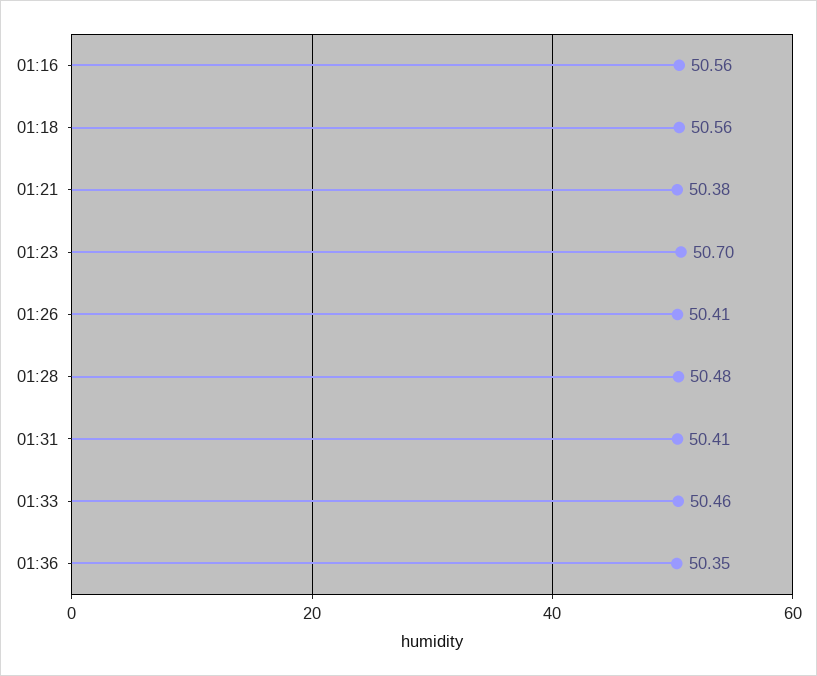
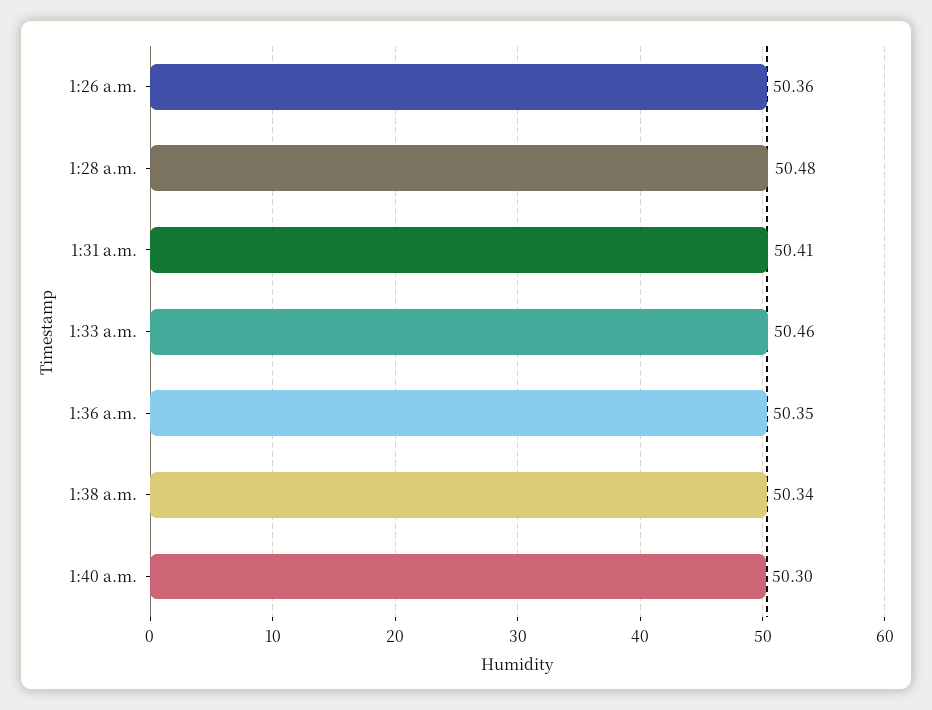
01:16: 50.56 -> none
01:18: 50.56 -> none
01:21: 50.38 -> none
01:23: 50.7 -> none
01:26: 50.41 -> 50.36
1:38 a.m.: none -> 50.34
1:40 a.m.: none -> 50.3

